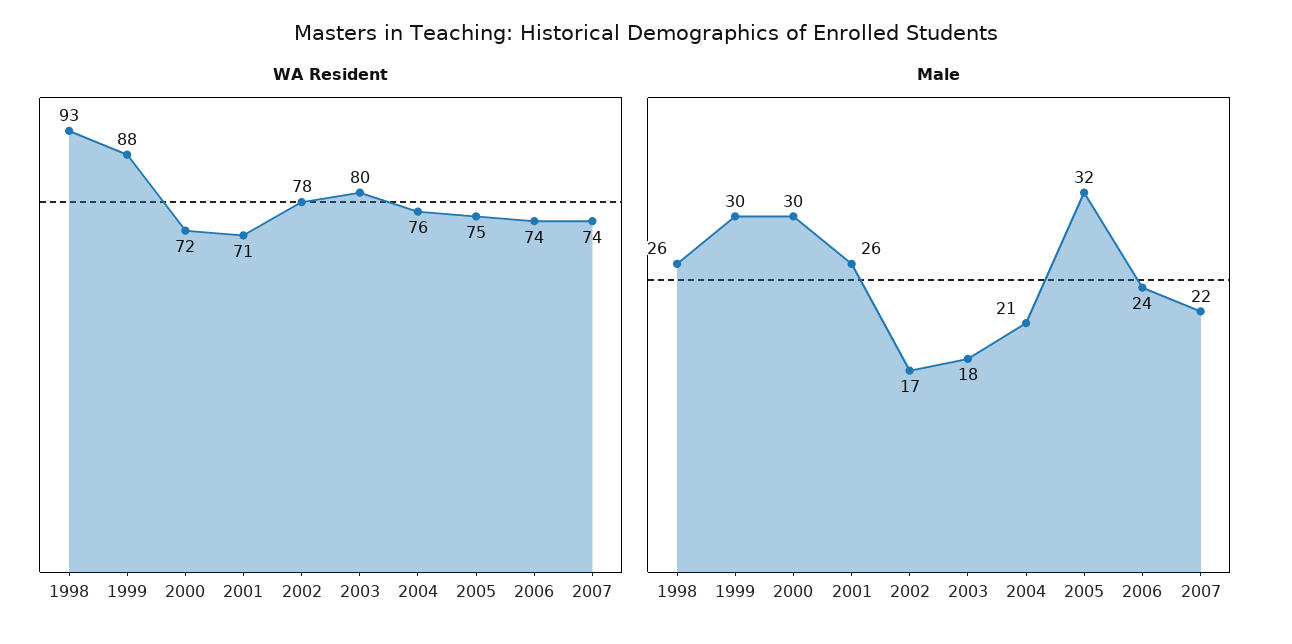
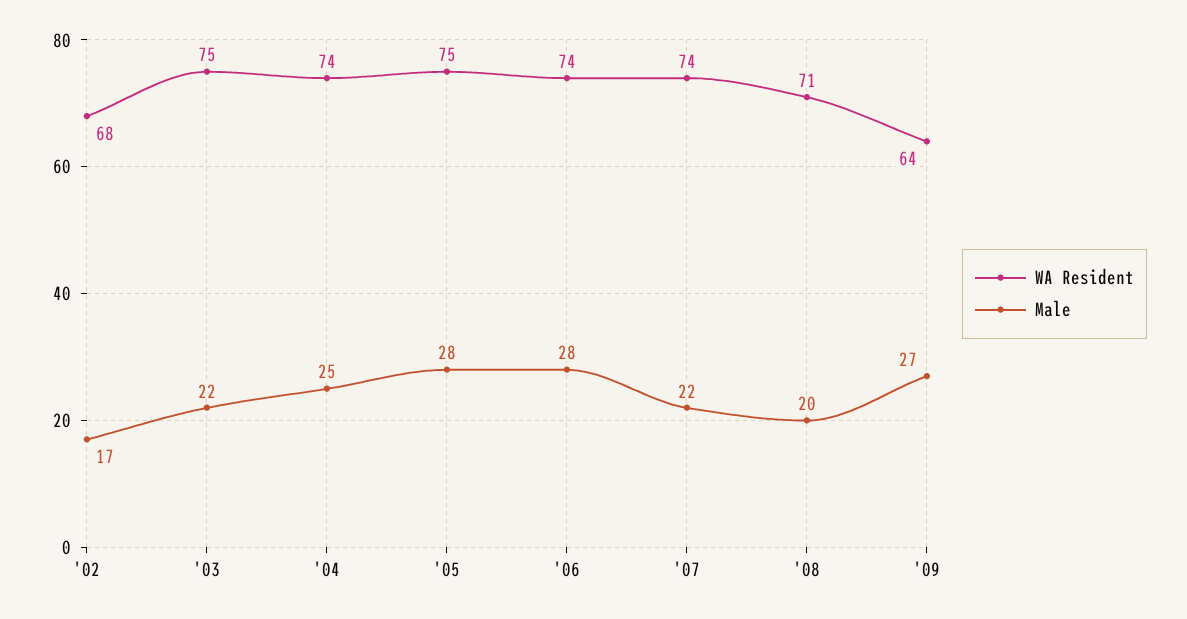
WA Resident, 1998: 93 -> none
WA Resident, 1999: 88 -> none
WA Resident, 2000: 72 -> none
WA Resident, 2001: 71 -> none
WA Resident, 2002: 78 -> 68
WA Resident, 2003: 80 -> 75
WA Resident, 2004: 76 -> 74
Male, 1998: 26 -> none
Male, 1999: 30 -> none
Male, 2000: 30 -> none
Male, 2001: 26 -> none
Male, 2003: 18 -> 22
Male, 2004: 21 -> 25
Male, 2005: 32 -> 28
Male, 2006: 24 -> 28
WA Resident, '08: none -> 71
Male, '08: none -> 20
WA Resident, '09: none -> 64
Male, '09: none -> 27

